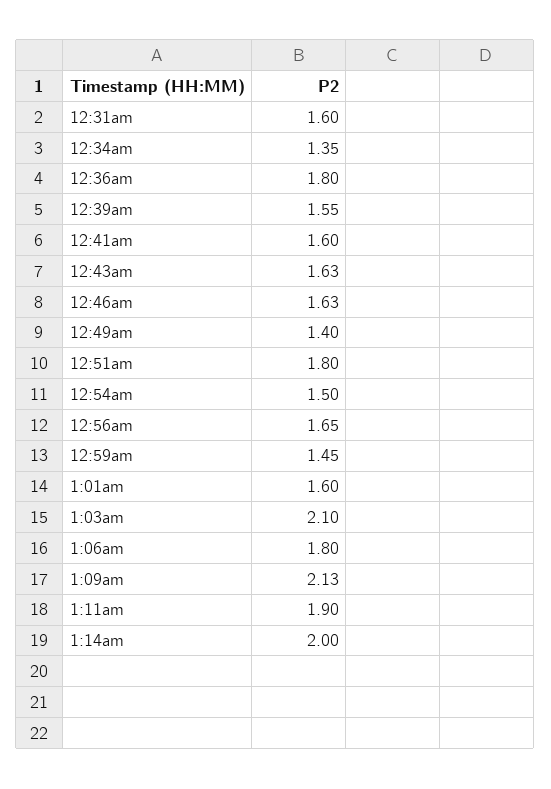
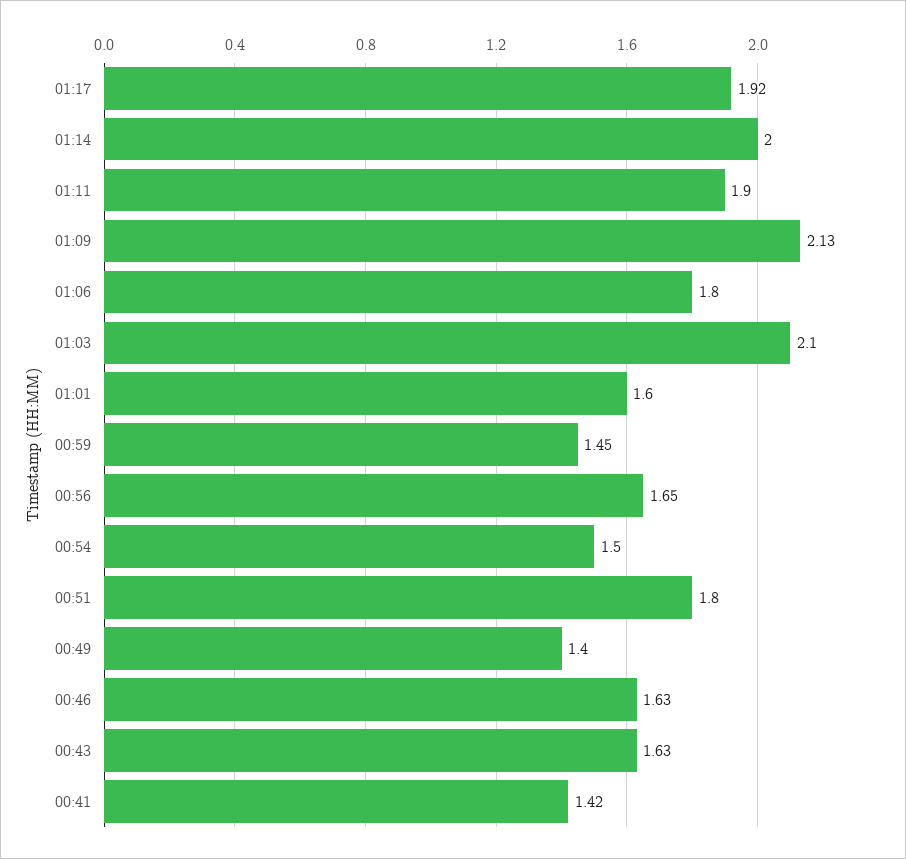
12:31am: 1.6 -> none
12:34am: 1.35 -> none
12:36am: 1.8 -> none
12:39am: 1.55 -> none
12:41am: 1.6 -> 1.42
01:17: none -> 1.92

